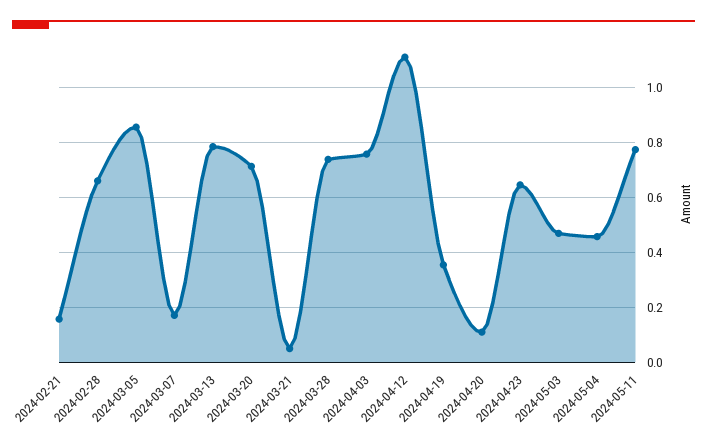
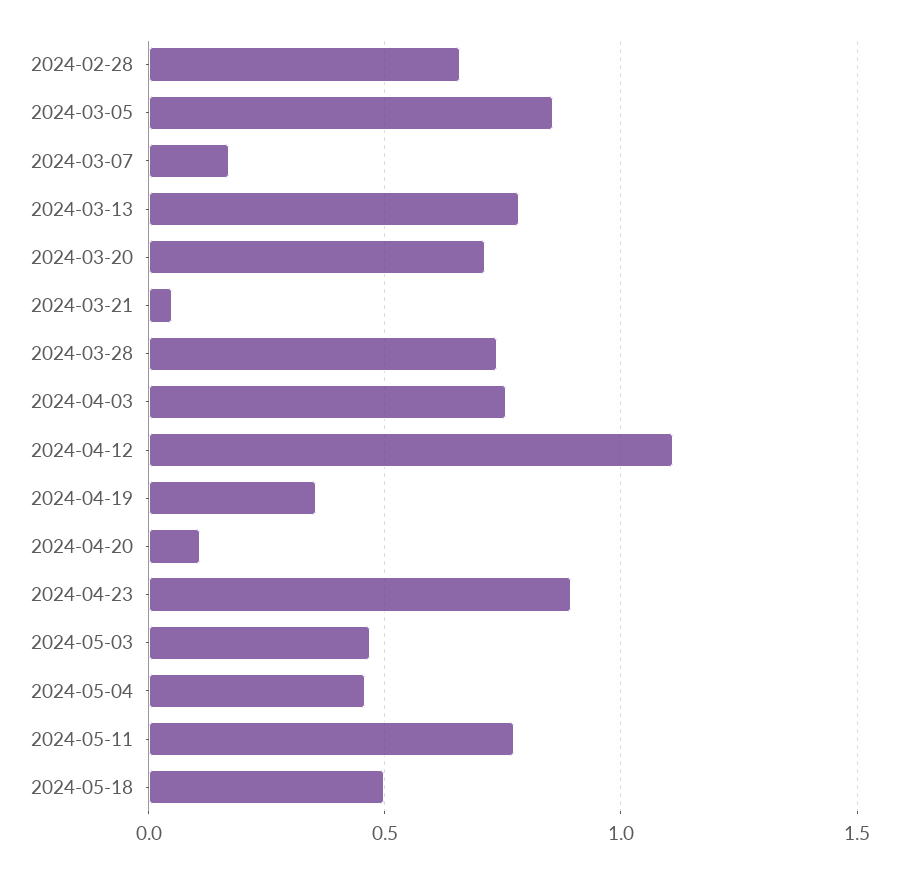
2024-02-21: 0.15 -> none
2024-04-23: 0.65 -> 0.9
2024-05-18: none -> 0.5

